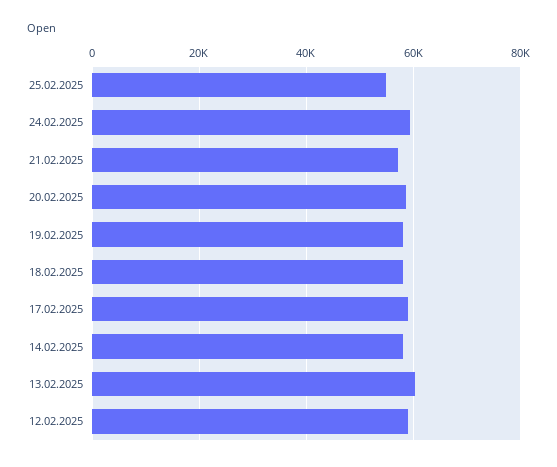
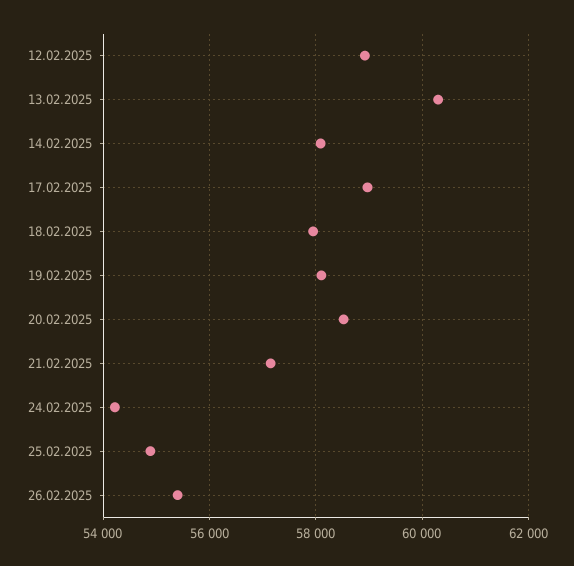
24.02.2025: 60000 -> 54200
26.02.2025: none -> 55400

